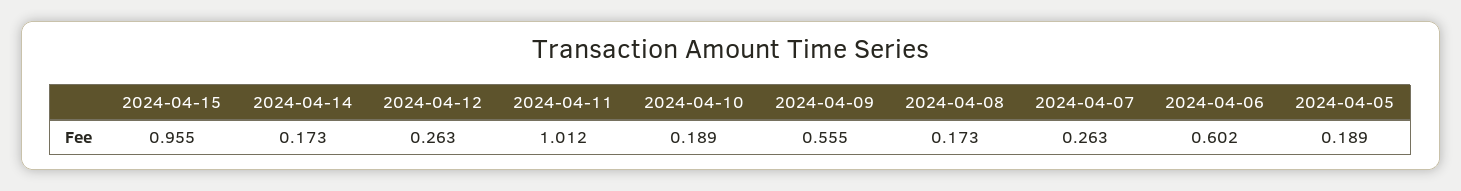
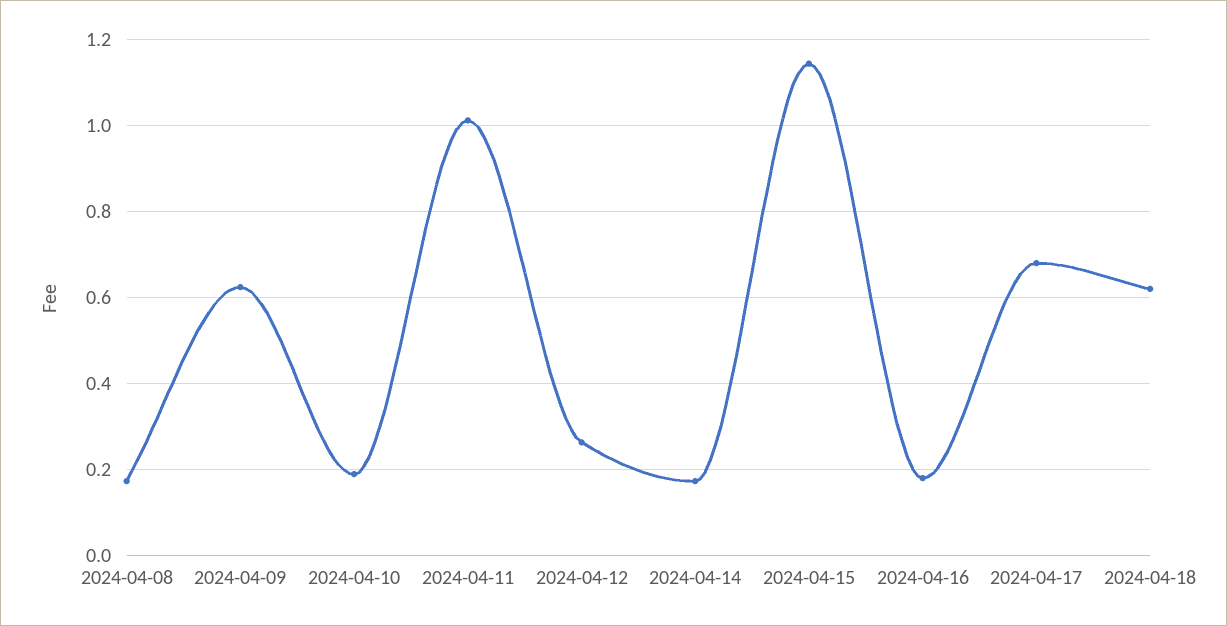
2024-04-15: 0.955 -> 1.14
2024-04-09: 0.555 -> 0.62
2024-04-07: 0.263 -> none
2024-04-06: 0.602 -> none
2024-04-05: 0.189 -> none
2024-04-16: none -> 0.18
2024-04-17: none -> 0.68
2024-04-18: none -> 0.62

